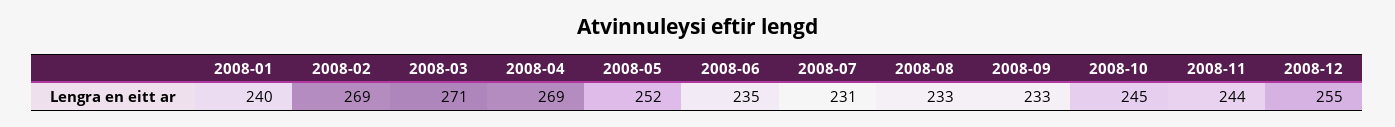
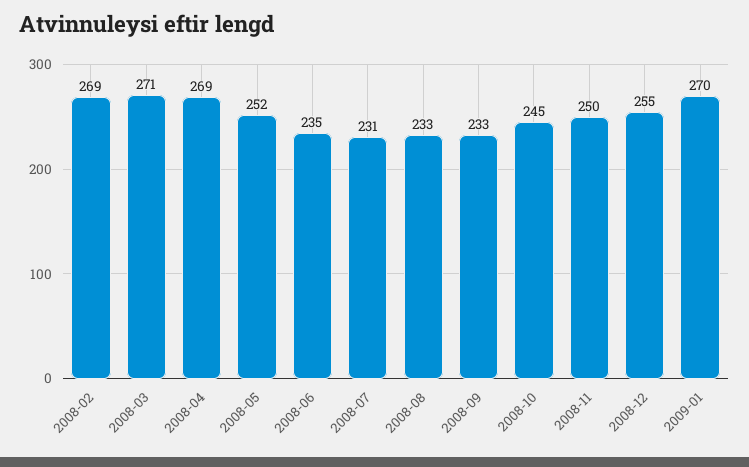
2008-01: 240 -> none
2008-11: 244 -> 250
2009-01: none -> 270

